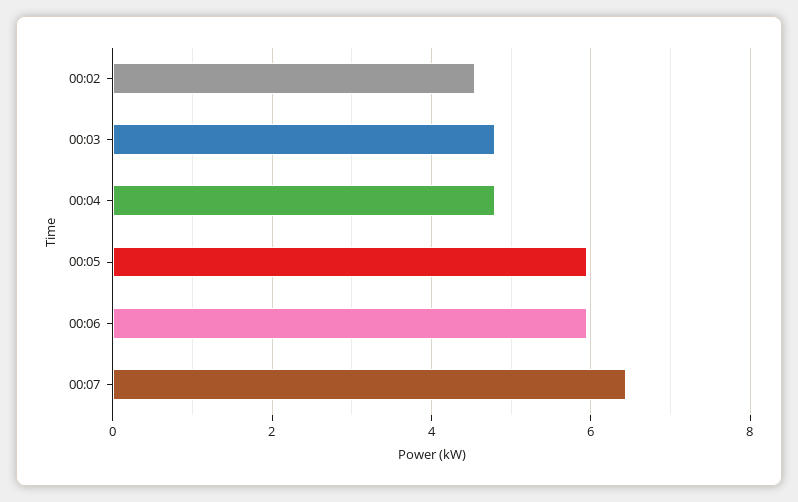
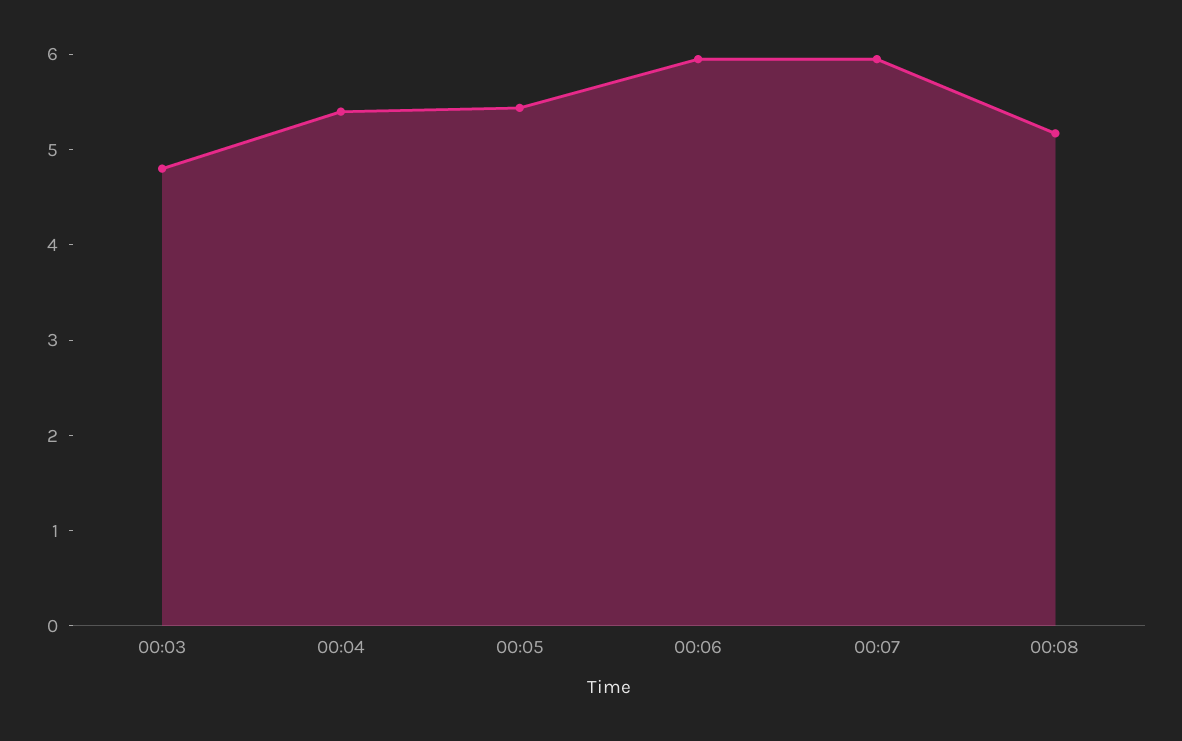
00:02: 4.6 -> none
00:04: 4.8 -> 5.4
00:05: 6 -> 5.4
00:07: 6.4 -> 6
00:08: none -> 5.2

